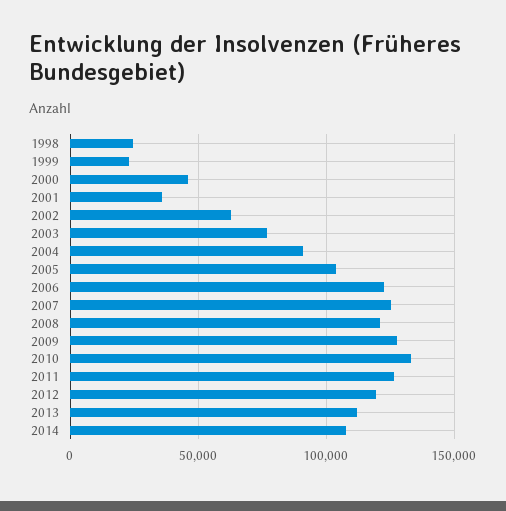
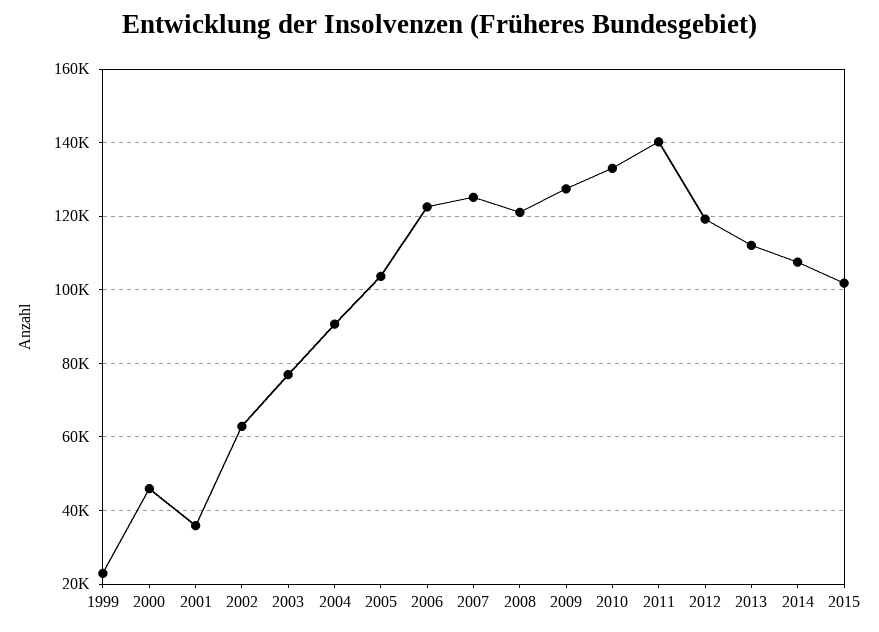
1998: 25000 -> none
2011: 125000 -> 140000
2015: none -> 102000

